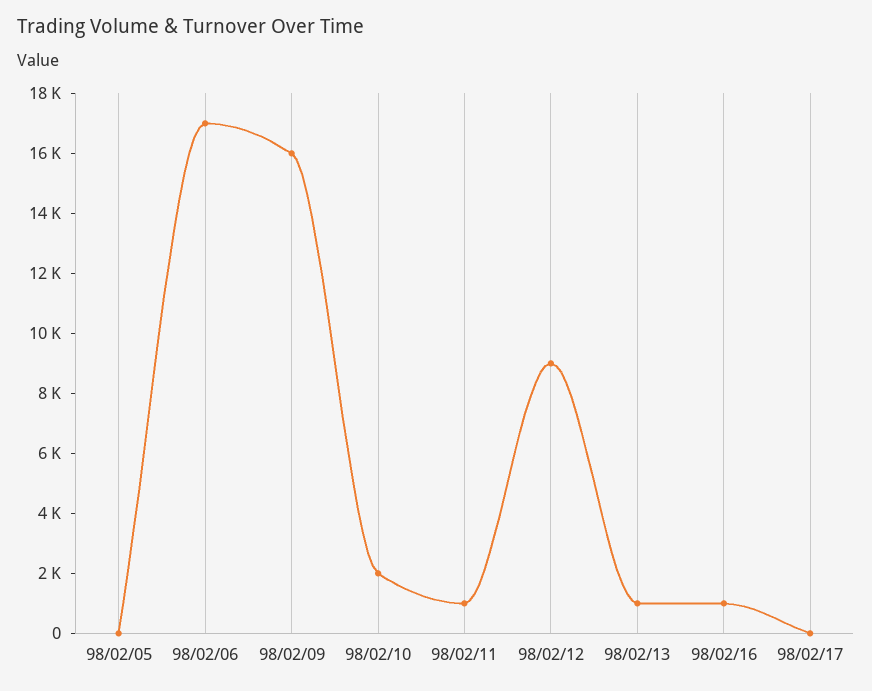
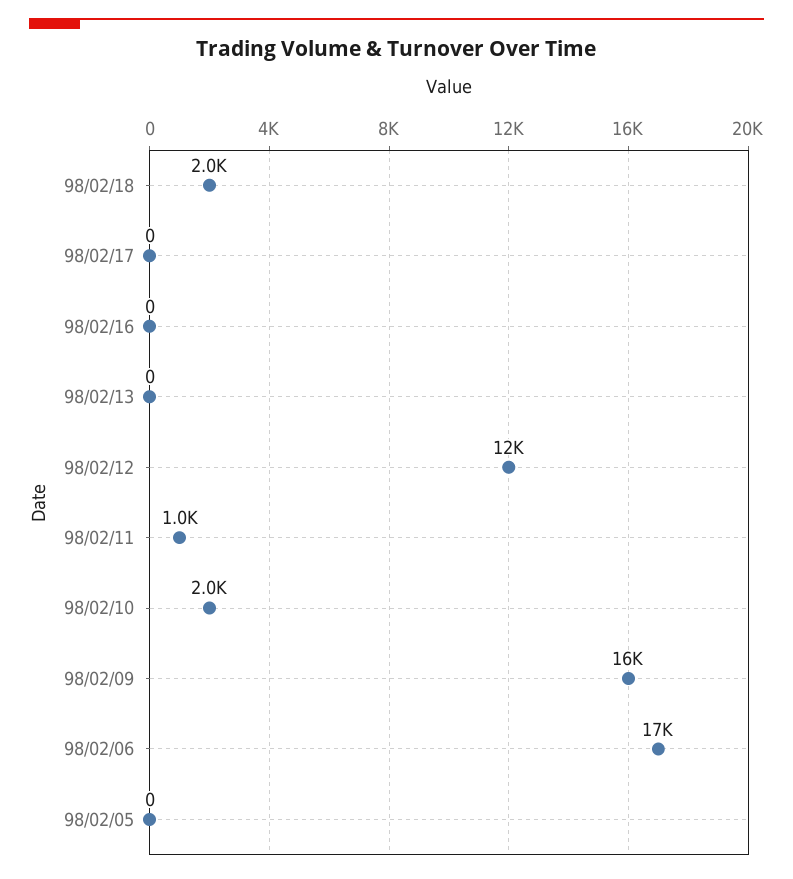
98/02/12: 9000 -> 12000
98/02/13: 1000 -> 0
98/02/16: 1000 -> 0
98/02/18: none -> 2000

